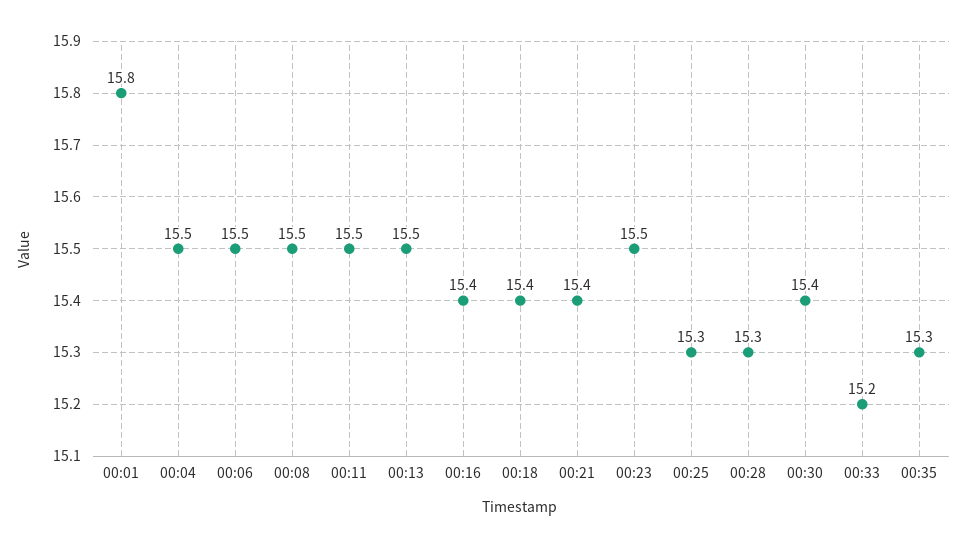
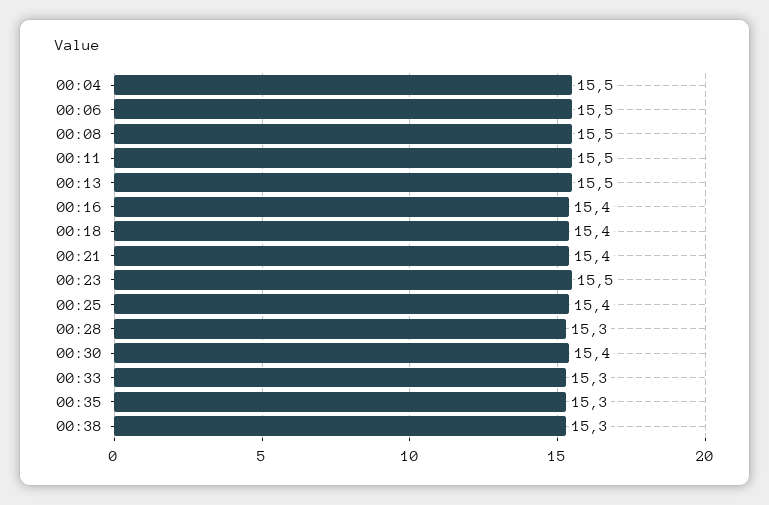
00:01: 15.8 -> none
00:25: 15.3 -> 15.4
00:33: 15.2 -> 15.3
00:38: none -> 15.3

